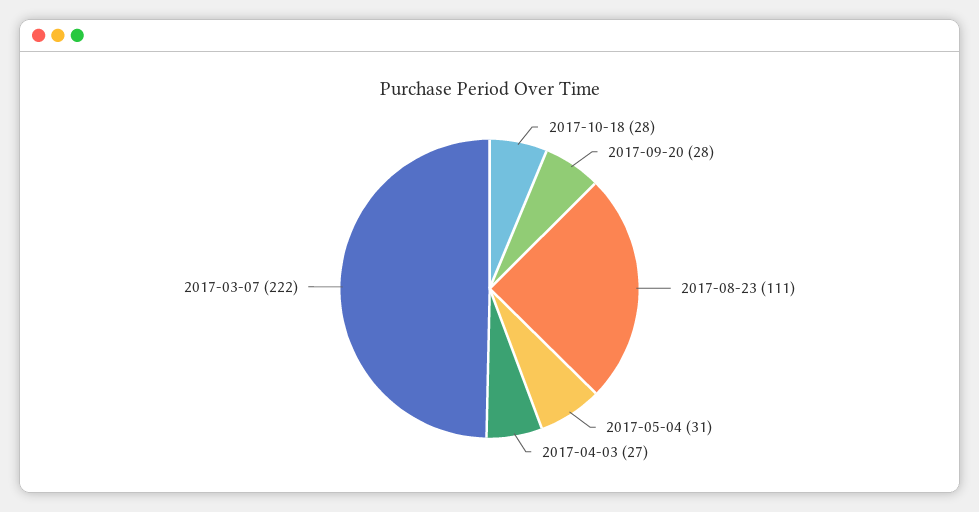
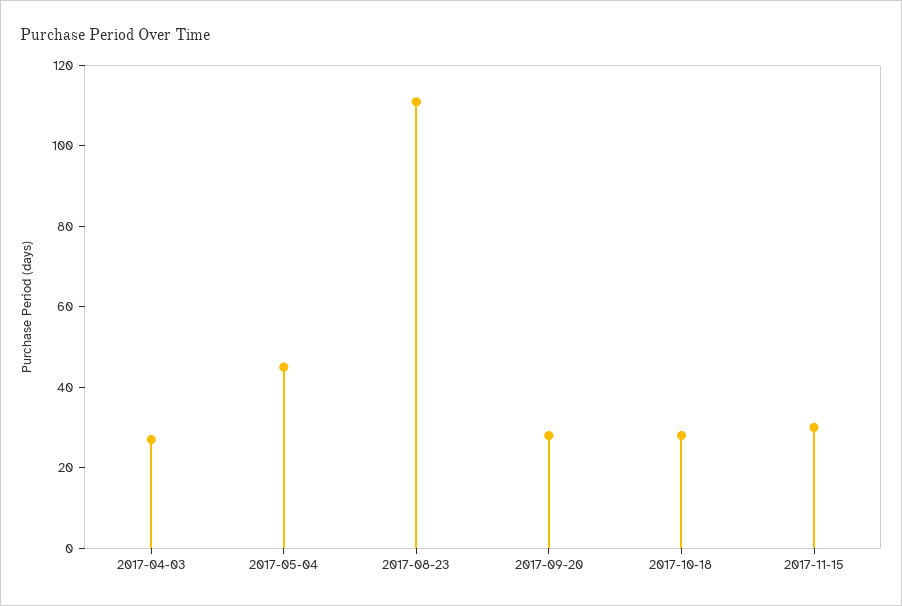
2017-05-04: 31 -> 45
2017-03-07: 222 -> none
2017-11-15: none -> 30

